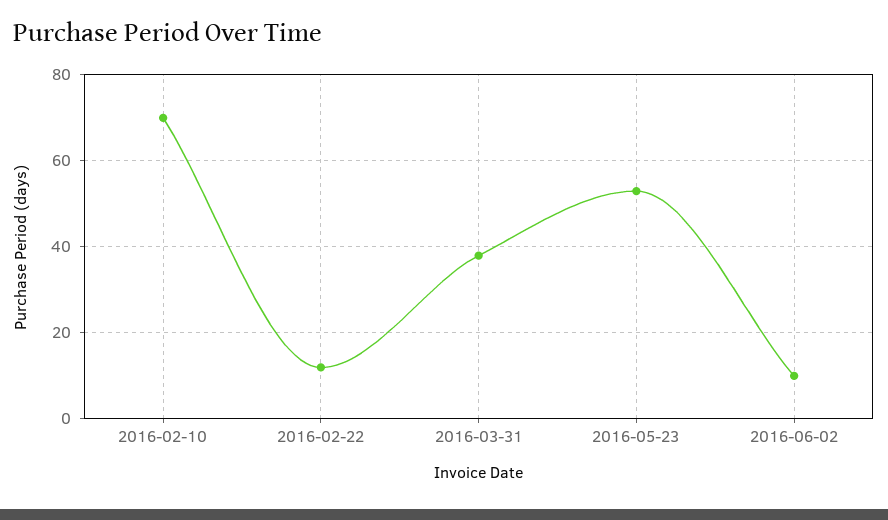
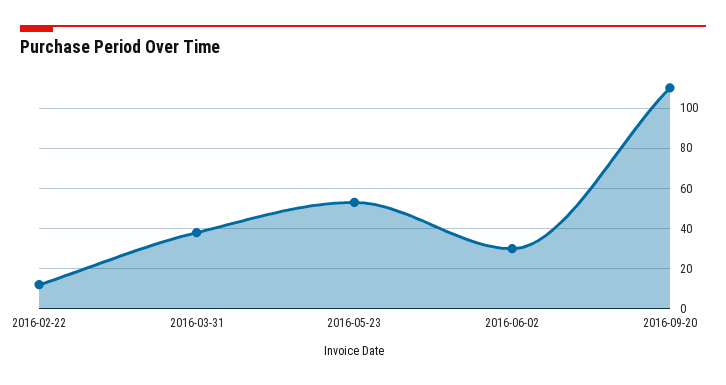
2016-02-10: 70 -> none
2016-06-02: 10 -> 30
2016-09-20: none -> 110

